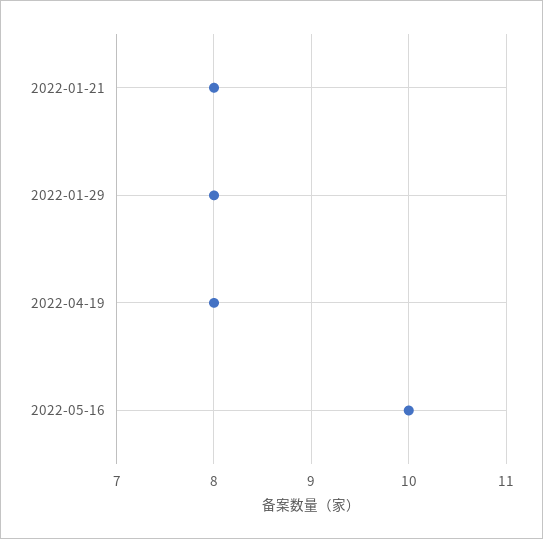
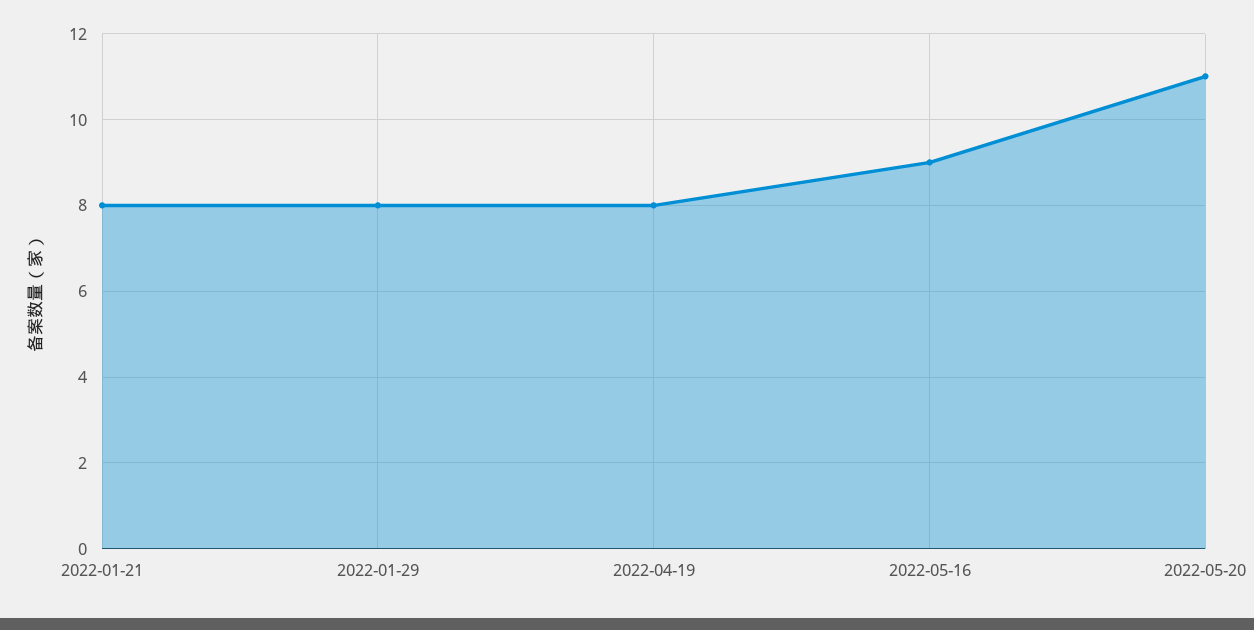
2022-05-16: 10 -> 9
2022-05-20: none -> 11

